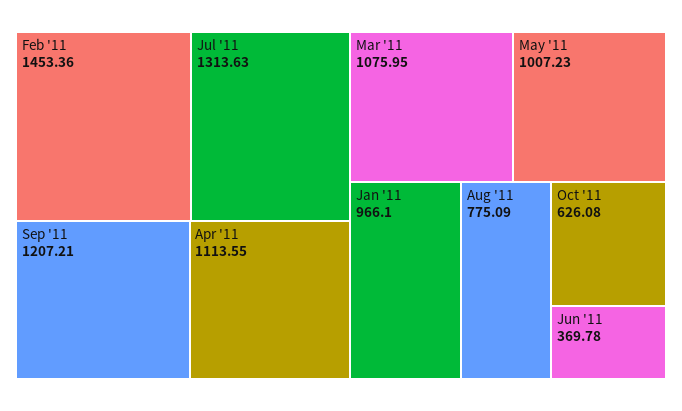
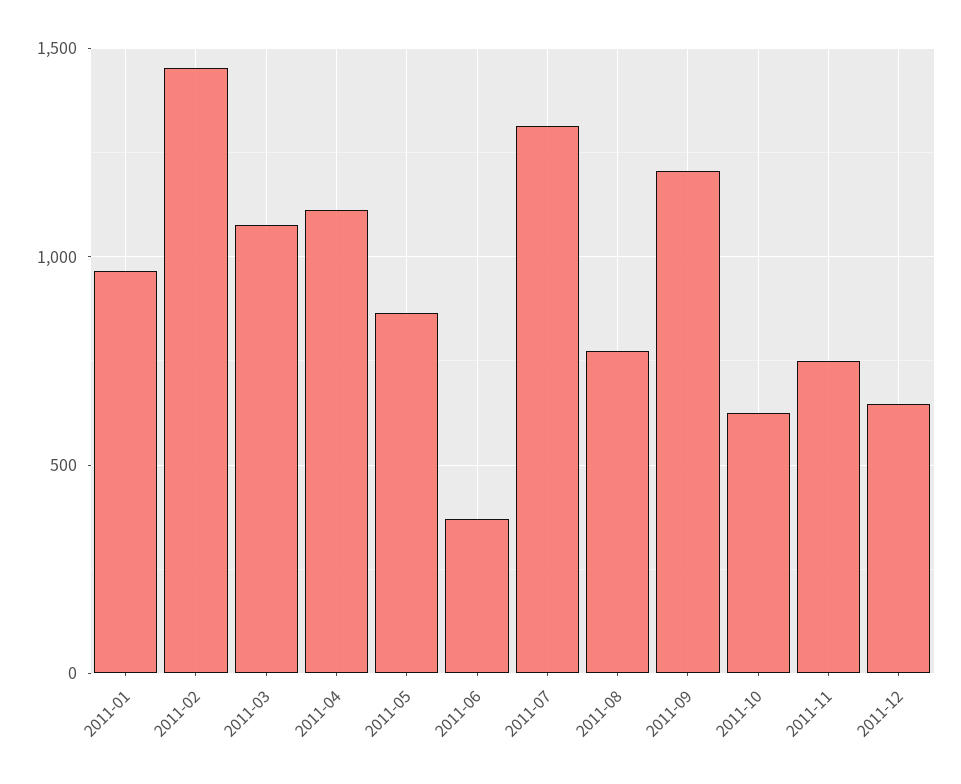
May '11: 1007.23 -> 850
2011-11: none -> 750
2011-12: none -> 650

